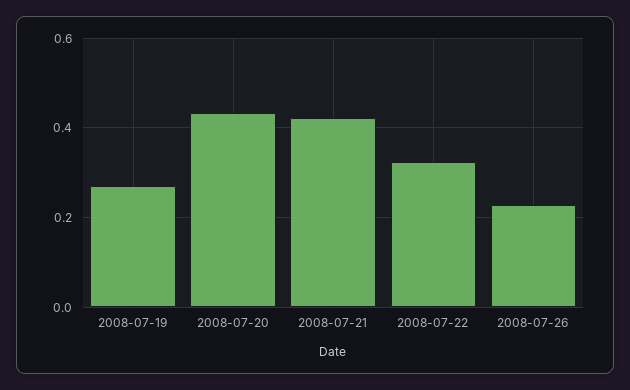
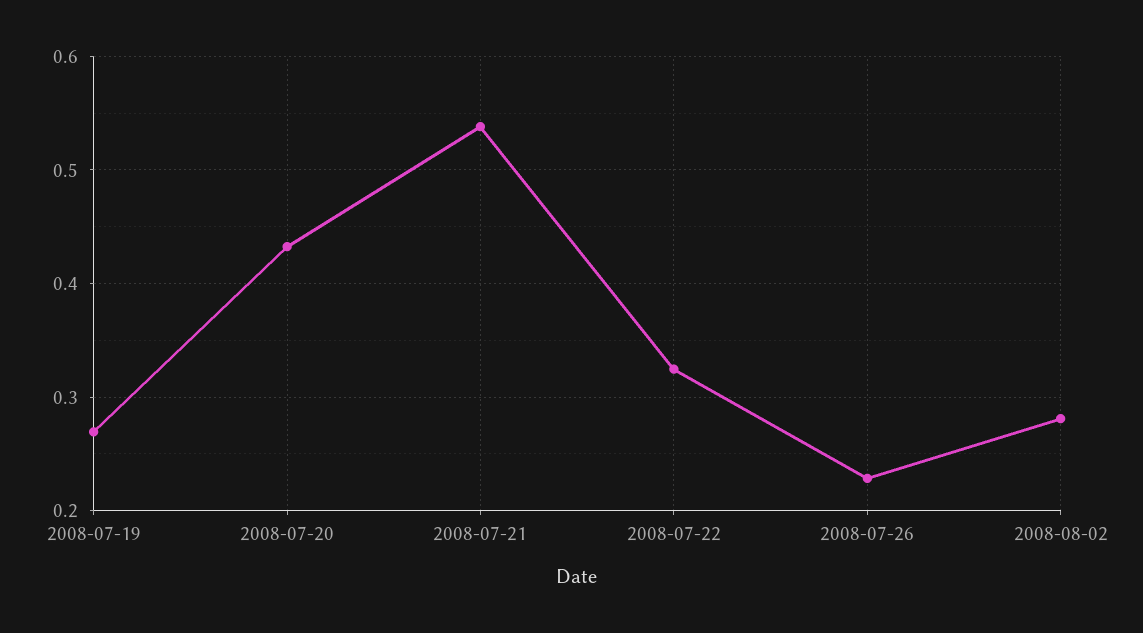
2008-07-21: 0.42 -> 0.54
2008-08-02: none -> 0.28

